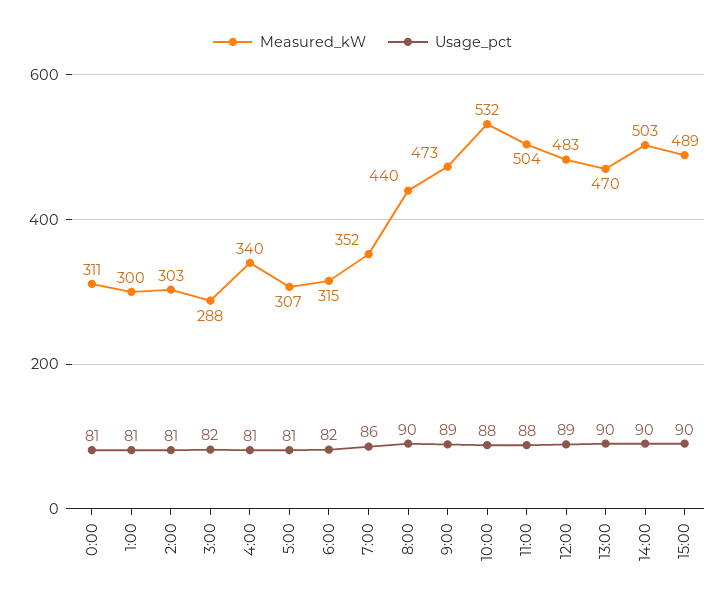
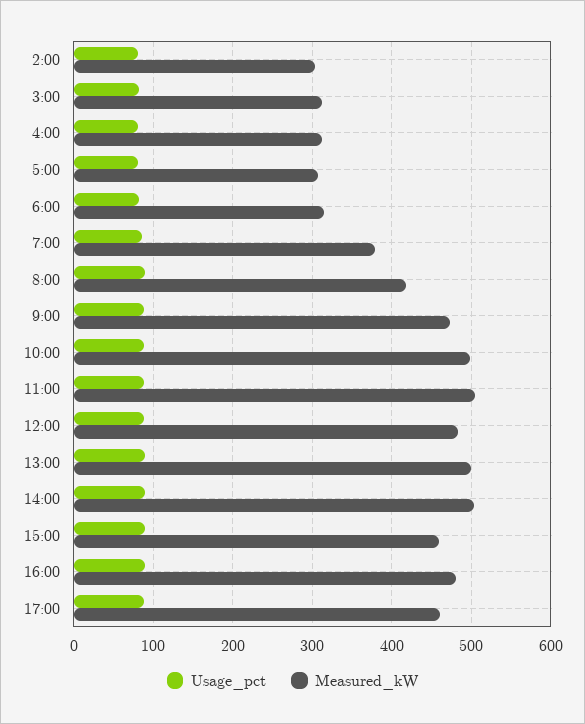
Measured_kW, 0:00: 311 -> none
Usage_pct, 0:00: 81 -> none
Measured_kW, 1:00: 300 -> none
Usage_pct, 1:00: 81 -> none
Measured_kW, 3:00: 288 -> 310
Measured_kW, 4:00: 340 -> 310
Measured_kW, 7:00: 352 -> 380
Measured_kW, 8:00: 440 -> 420
Measured_kW, 10:00: 532 -> 500
Measured_kW, 13:00: 470 -> 500
Measured_kW, 15:00: 489 -> 460
Usage_pct, 16:00: none -> 90
Measured_kW, 16:00: none -> 480
Usage_pct, 17:00: none -> 90
Measured_kW, 17:00: none -> 460

